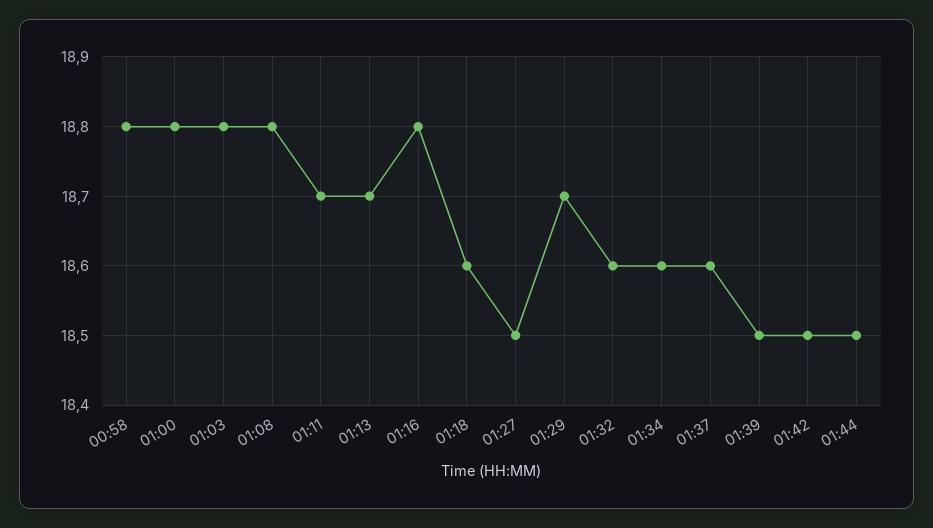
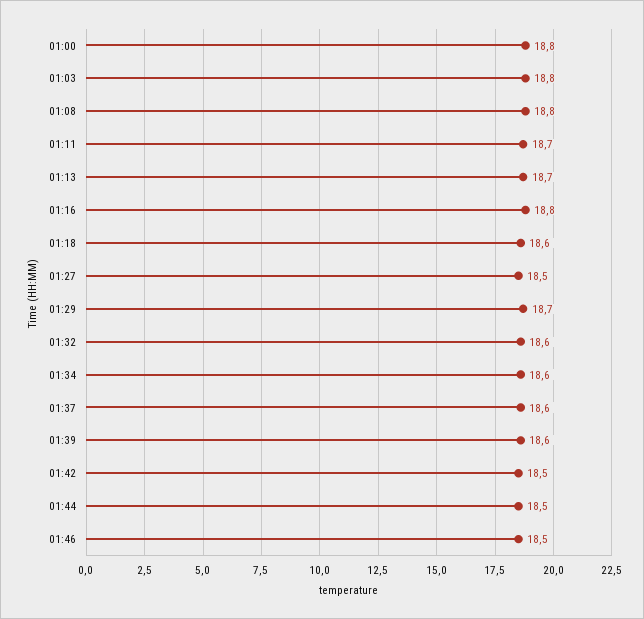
00:58: 18.8 -> none
01:39: 18.5 -> 18.6
01:46: none -> 18.5

